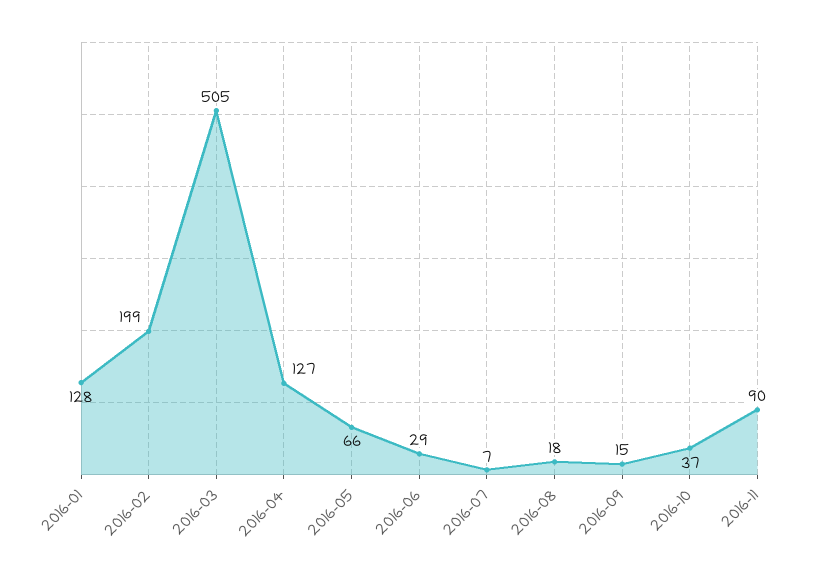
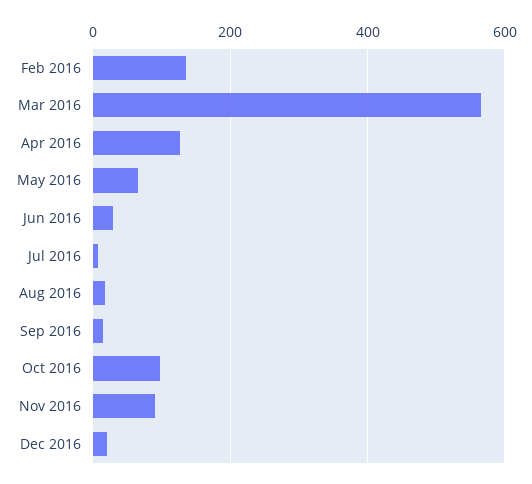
2016-01: 128 -> none
2016-02: 199 -> 140
2016-03: 505 -> 560
2016-10: 37 -> 100
Dec 2016: none -> 20

